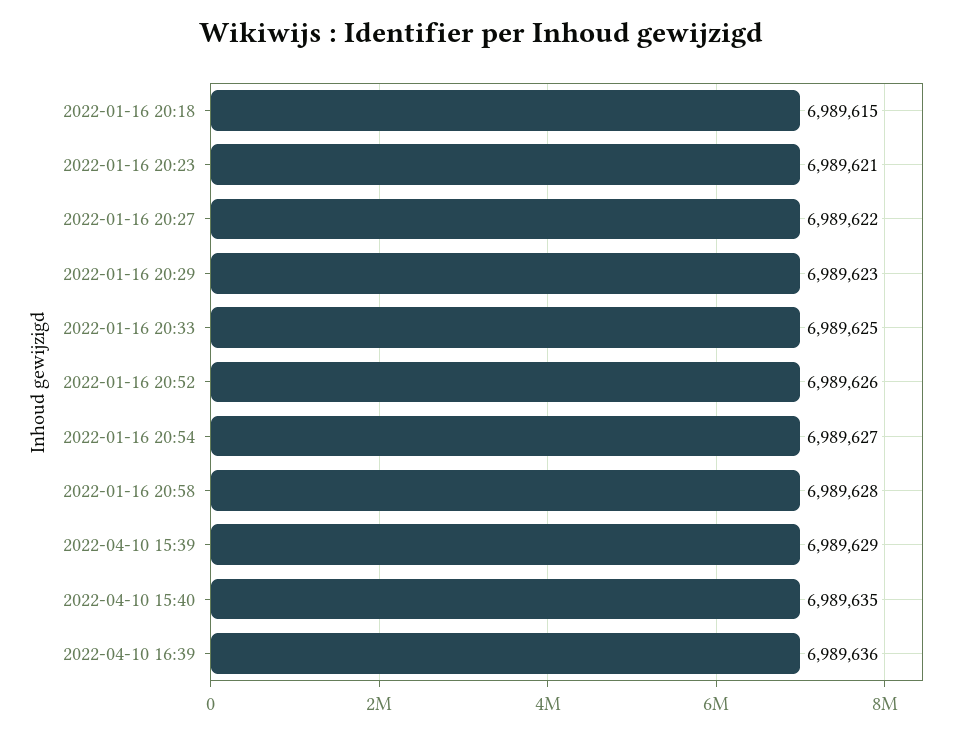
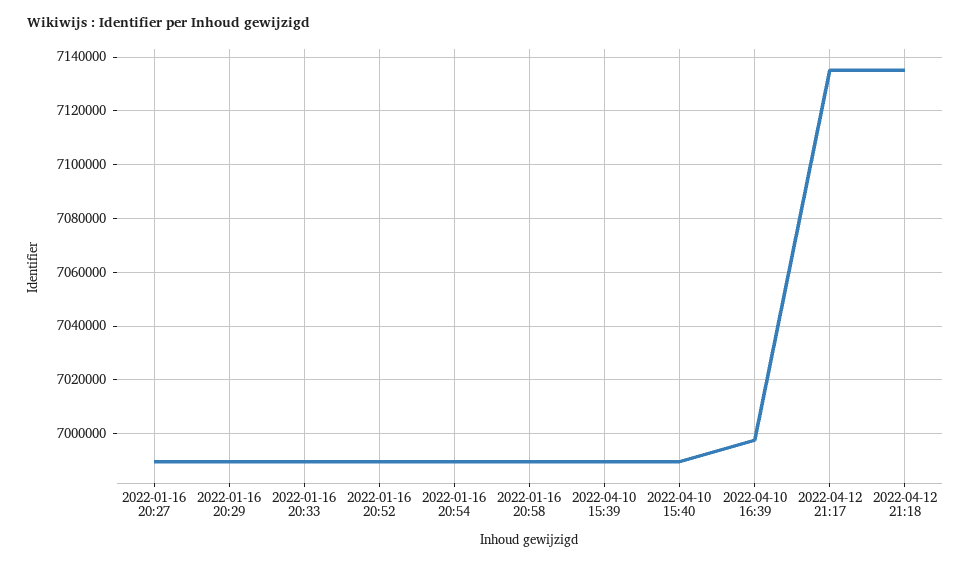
2022-01-16 20:18: 6989615 -> none
2022-01-16 20:23: 6989621 -> none
2022-04-10 16:39: 6989636 -> 6997500
2022-04-12 21:17: none -> 7135000
2022-04-12 21:18: none -> 7135000

